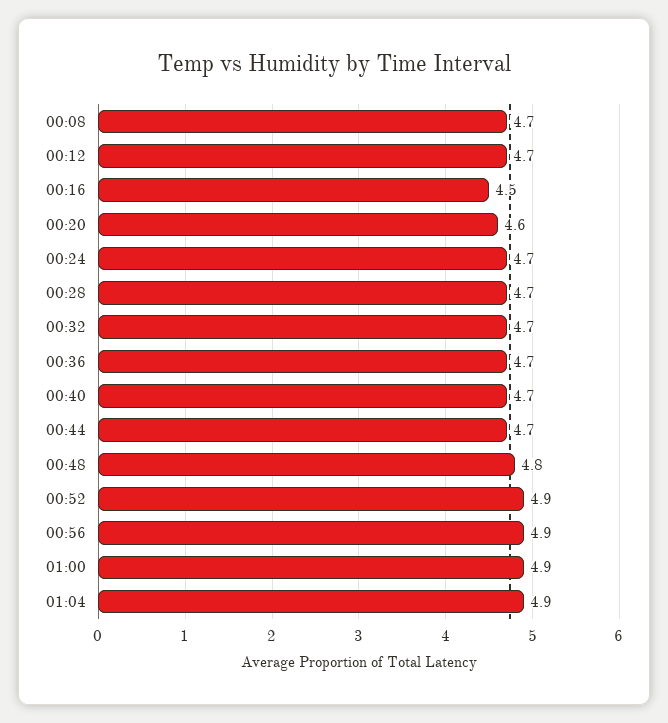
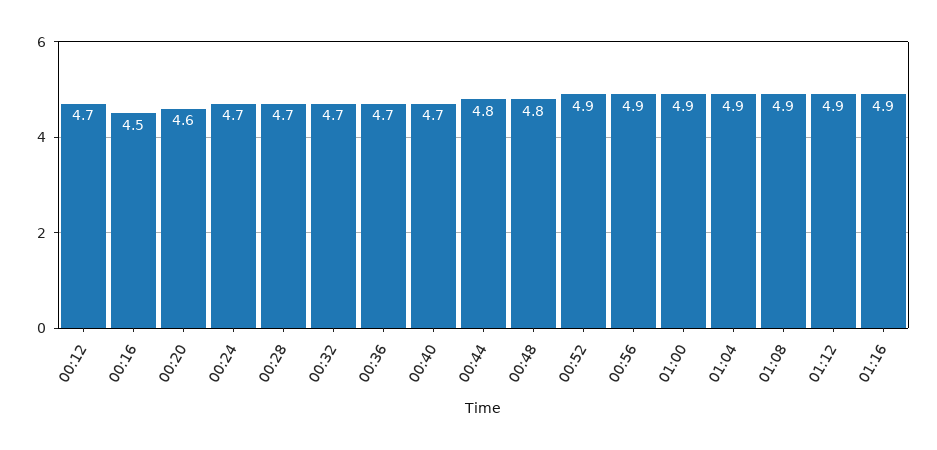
00:08: 4.7 -> none
00:44: 4.7 -> 4.8
01:08: none -> 4.9
01:12: none -> 4.9
01:16: none -> 4.9

